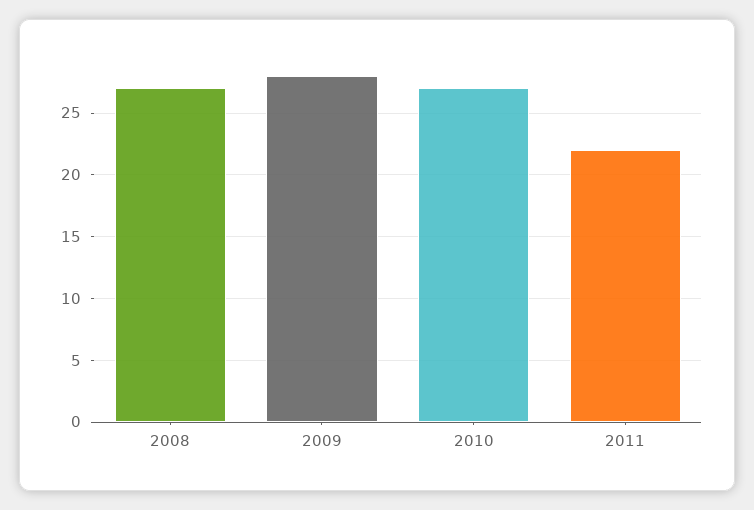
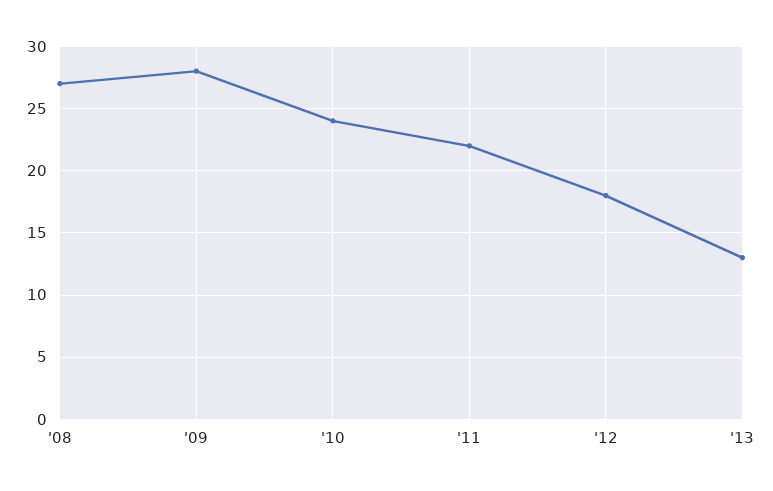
2010: 27 -> 24
'12: none -> 18
'13: none -> 13

